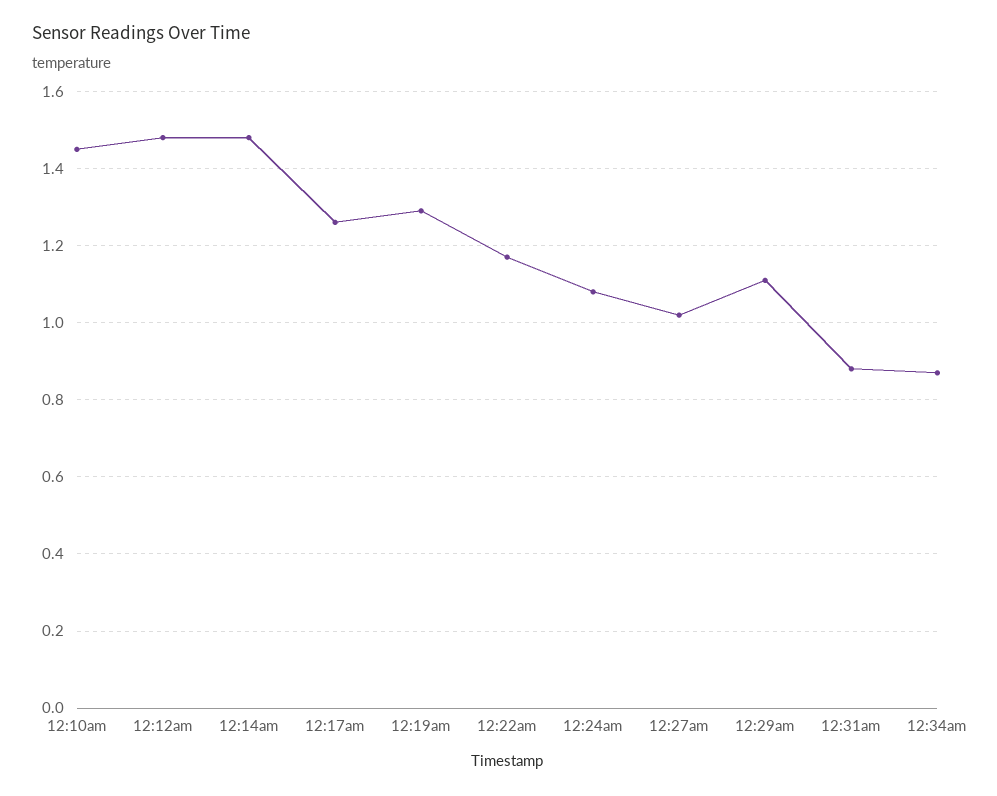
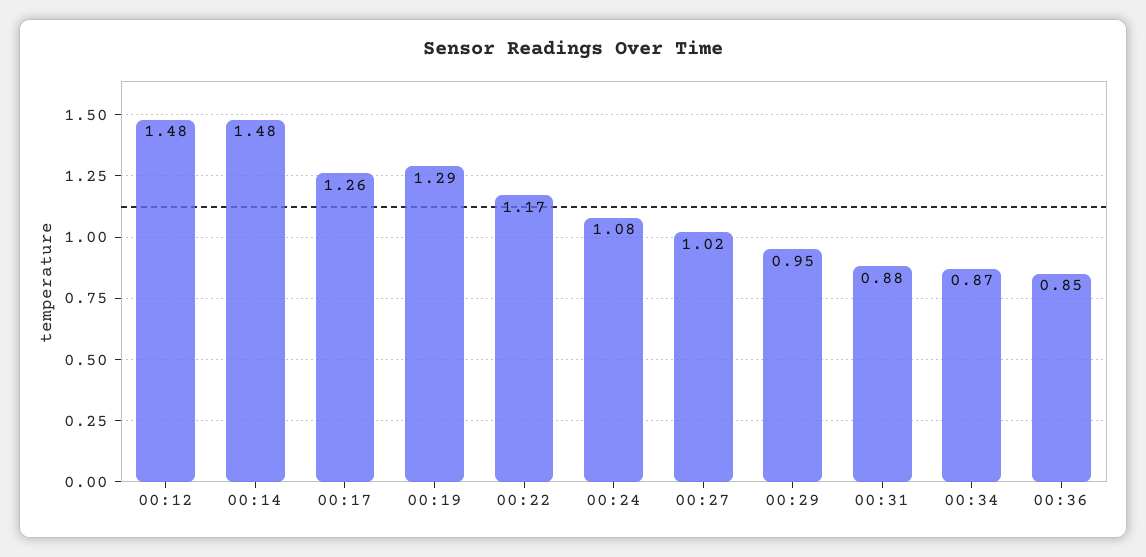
12:10am: 1.45 -> none
12:29am: 1.1 -> 0.95
00:36: none -> 0.85

